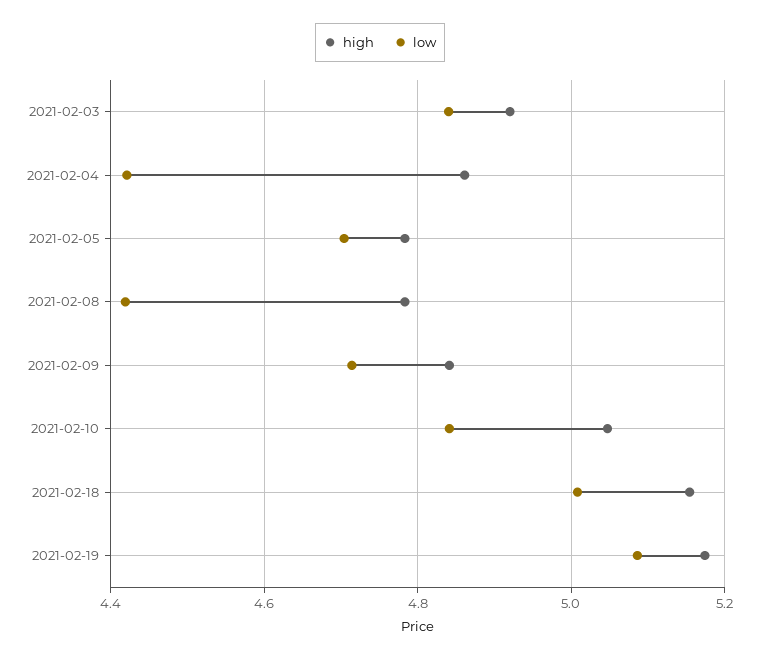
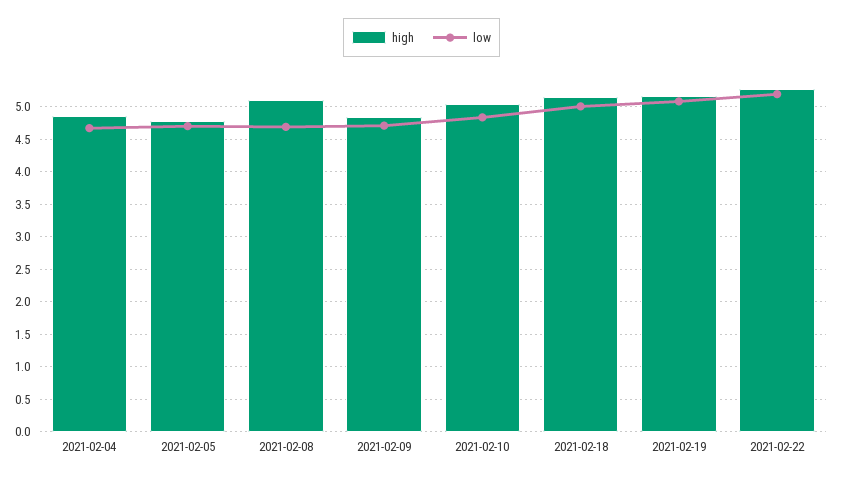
high, 2021-02-03: 4.92 -> none
low, 2021-02-03: 4.84 -> none
low, 2021-02-04: 4.42 -> 4.7
high, 2021-02-08: 4.78 -> 5.1
low, 2021-02-08: 4.42 -> 4.7
high, 2021-02-22: none -> 5.3
low, 2021-02-22: none -> 5.2

